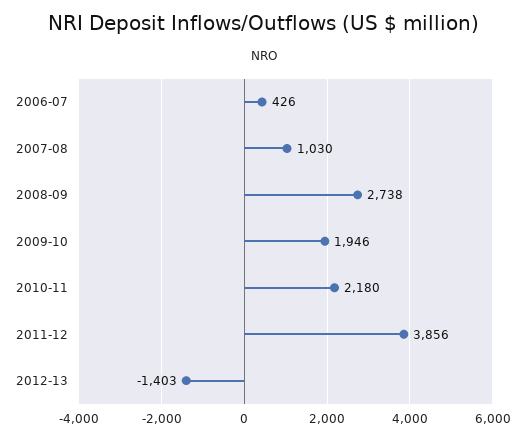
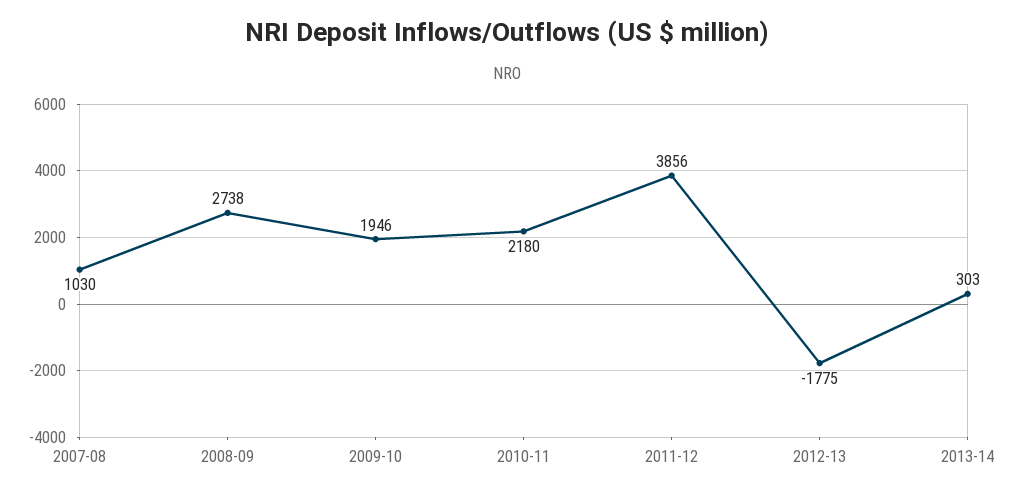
2006-07: 426 -> none
2012-13: -1403 -> -1775
2013-14: none -> 303

